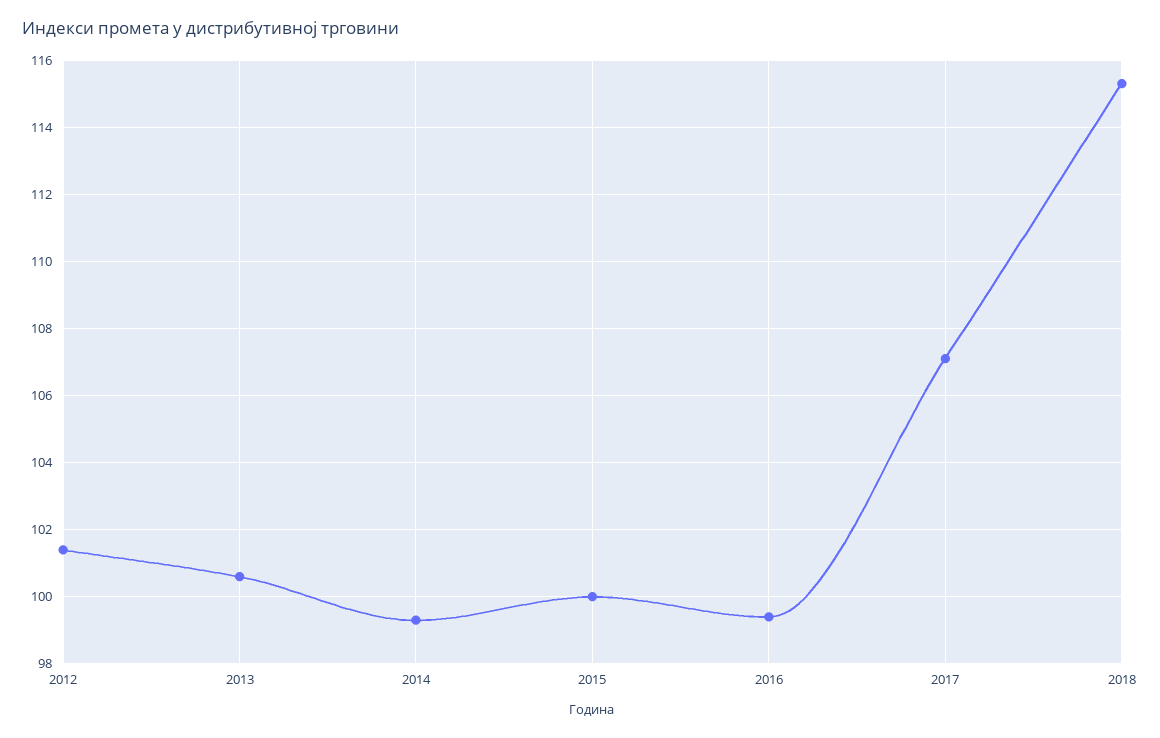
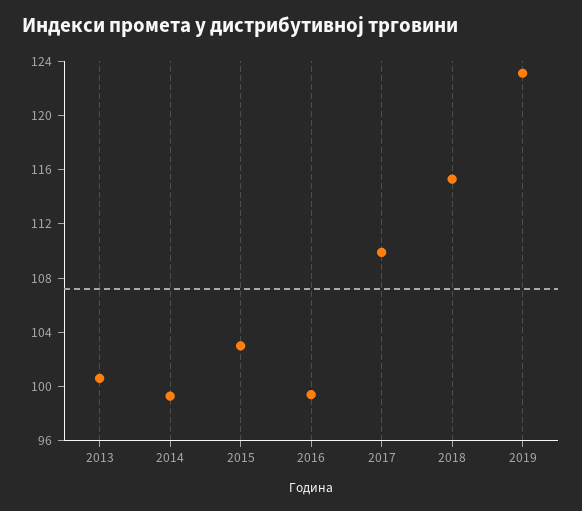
2012: 101.5 -> none
2015: 100 -> 103
2017: 107 -> 110
2019: none -> 123

